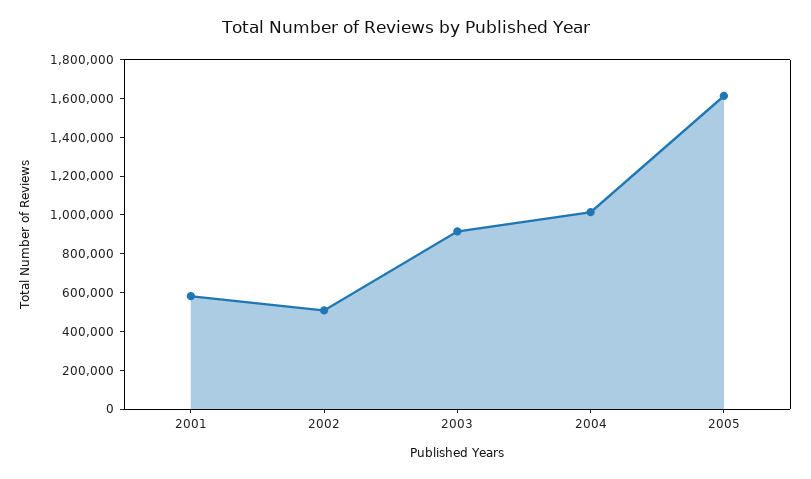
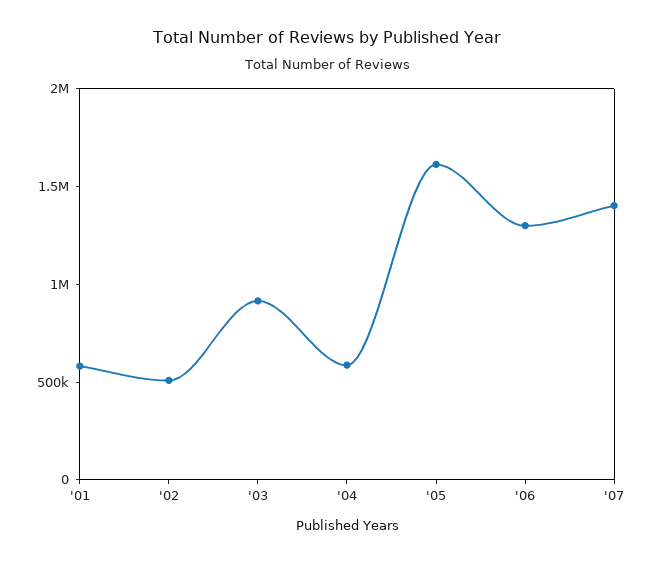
2004: 1000000 -> 600000
'06: none -> 1300000
'07: none -> 1400000

